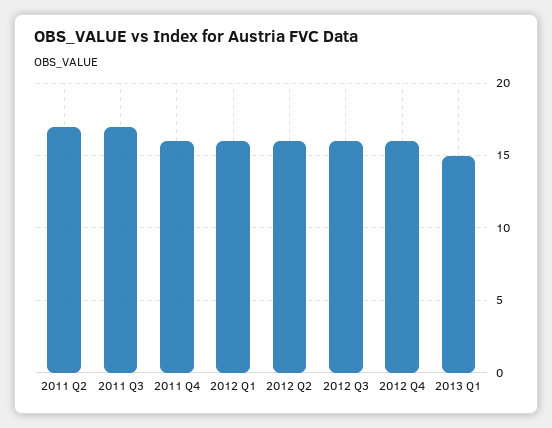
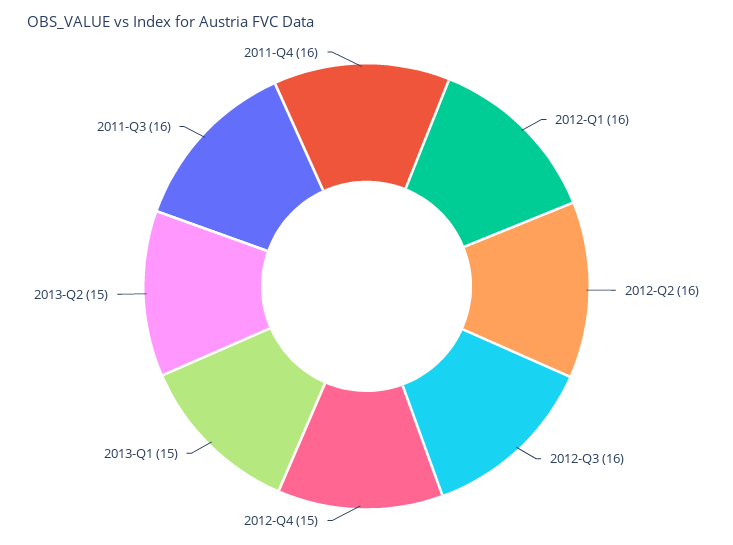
2011 Q2: 17 -> none
2011 Q3: 17 -> 16
2012 Q4: 16 -> 15
2013-Q2: none -> 15

